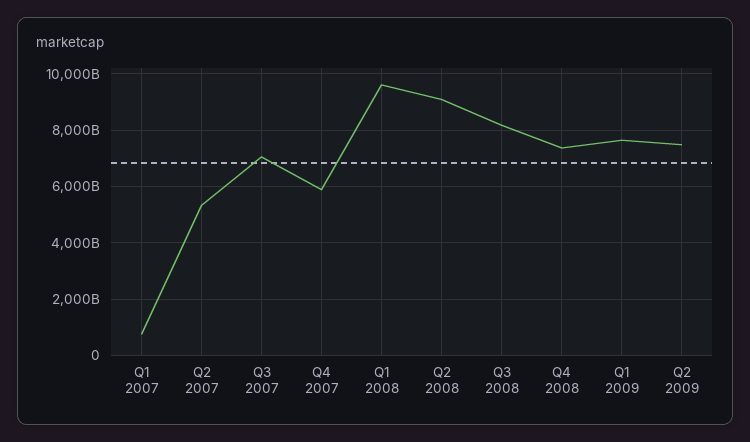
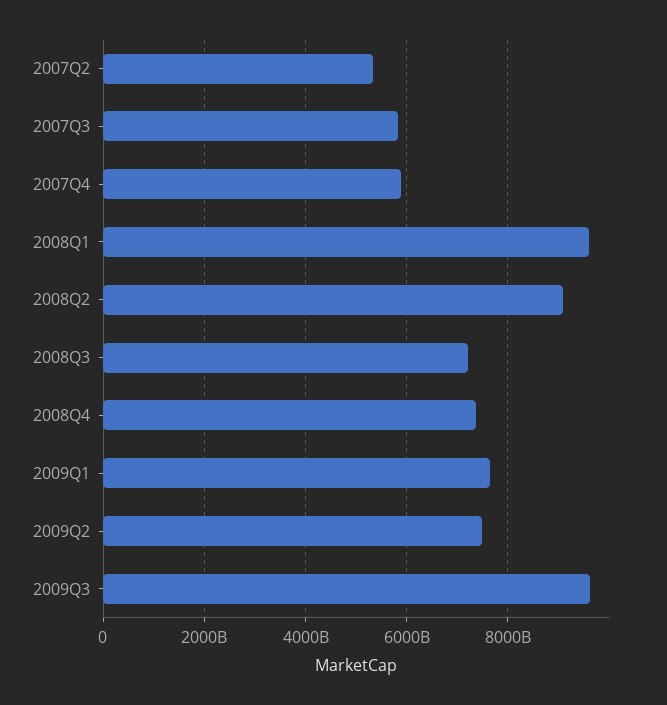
Q1 2007: 750000000000 -> none
Q3 2007: 7000000000000 -> 5800000000000
Q3 2008: 8250000000000 -> 7200000000000
2009Q3: none -> 9600000000000

